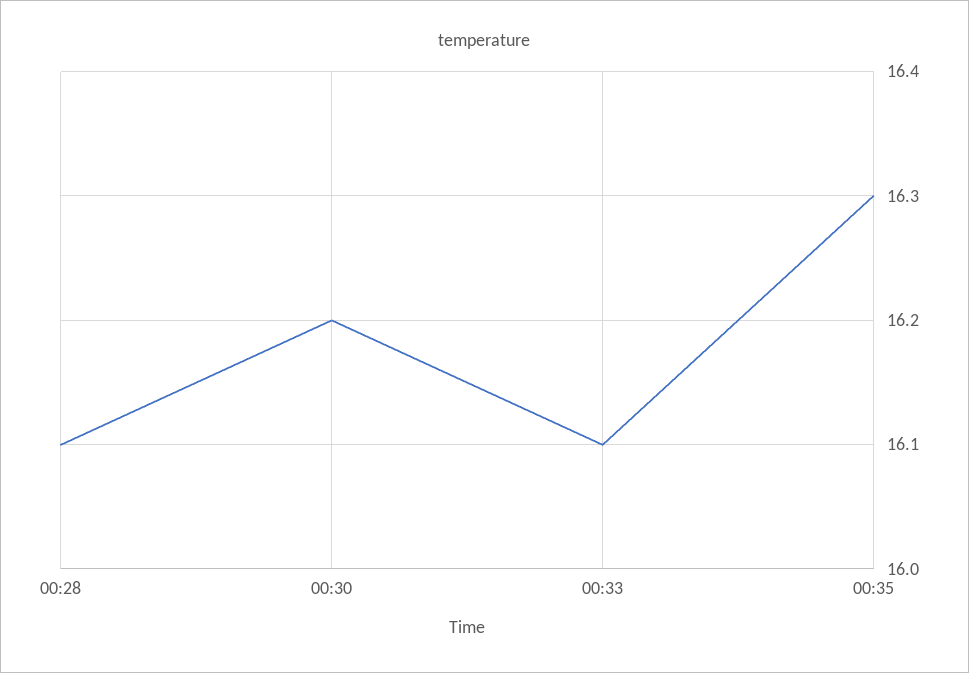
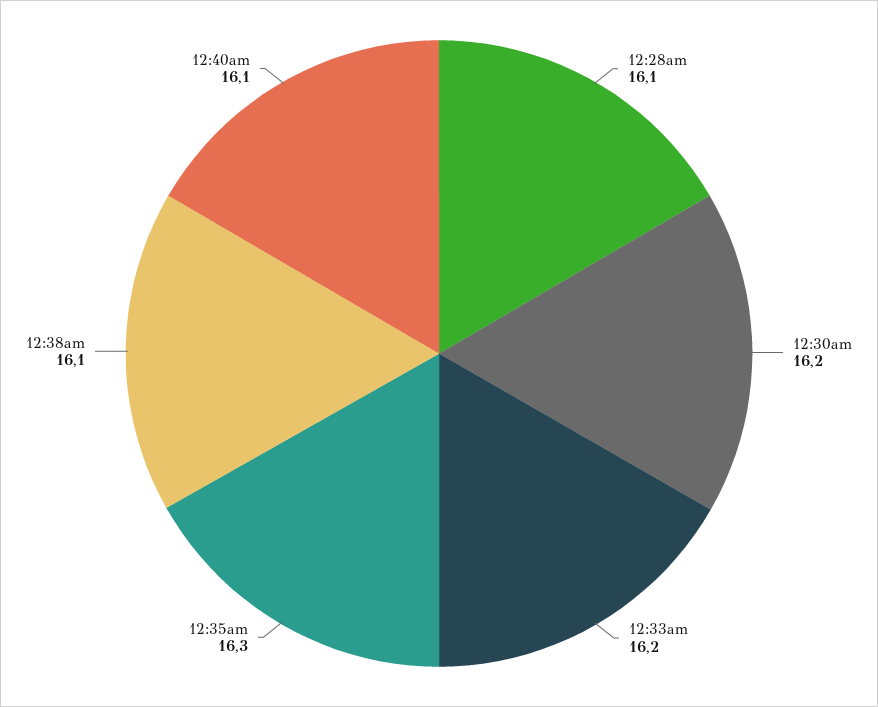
00:33: 16.1 -> 16.2
12:38am: none -> 16.1
12:40am: none -> 16.1

